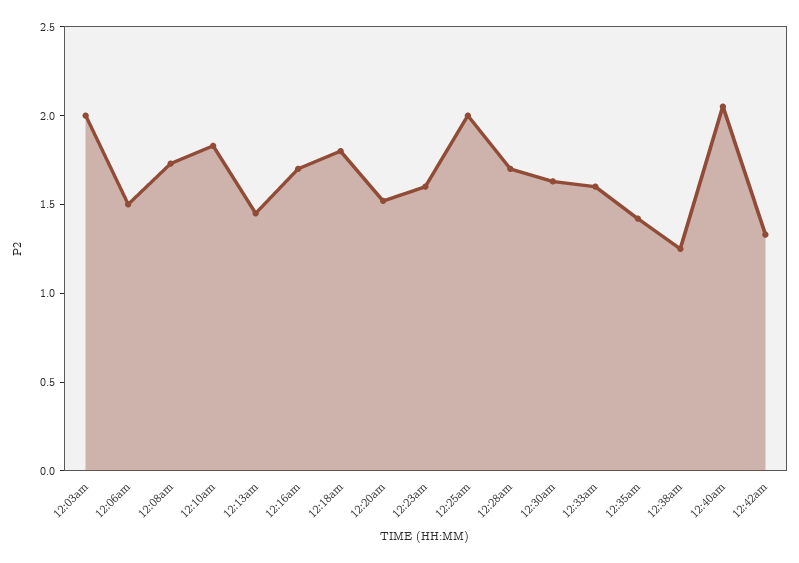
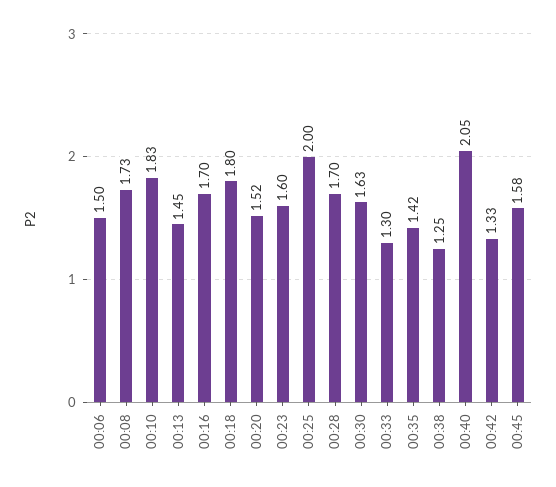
12:03am: 2 -> none
12:33am: 1.6 -> 1.3
00:45: none -> 1.58

